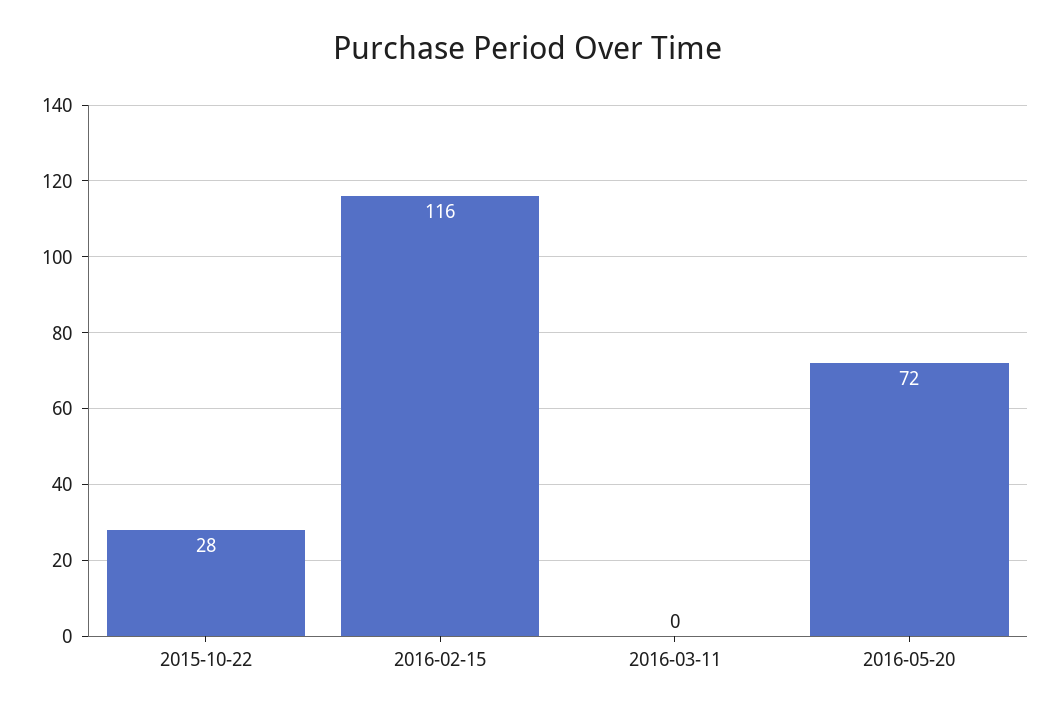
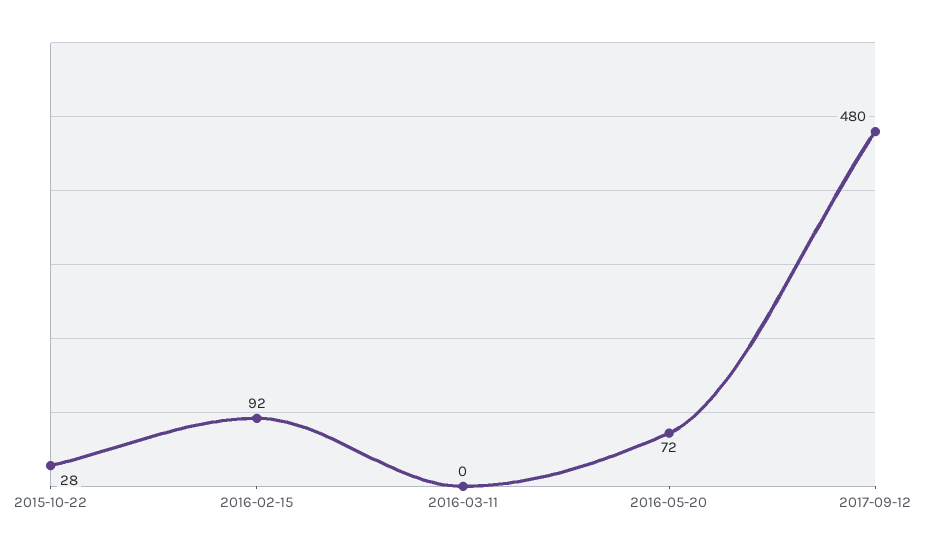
2016-02-15: 116 -> 92
2017-09-12: none -> 480

